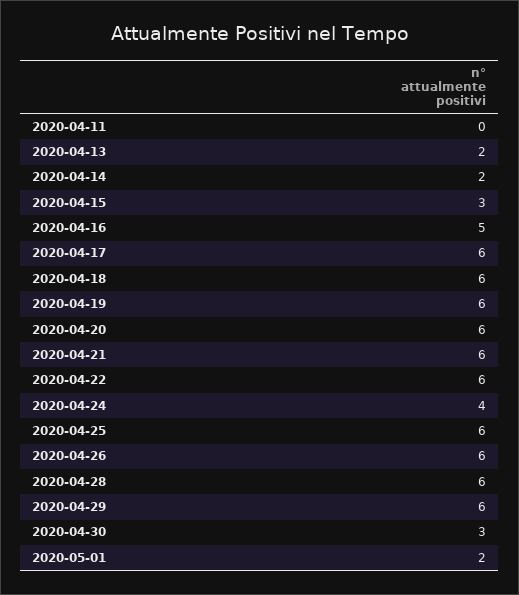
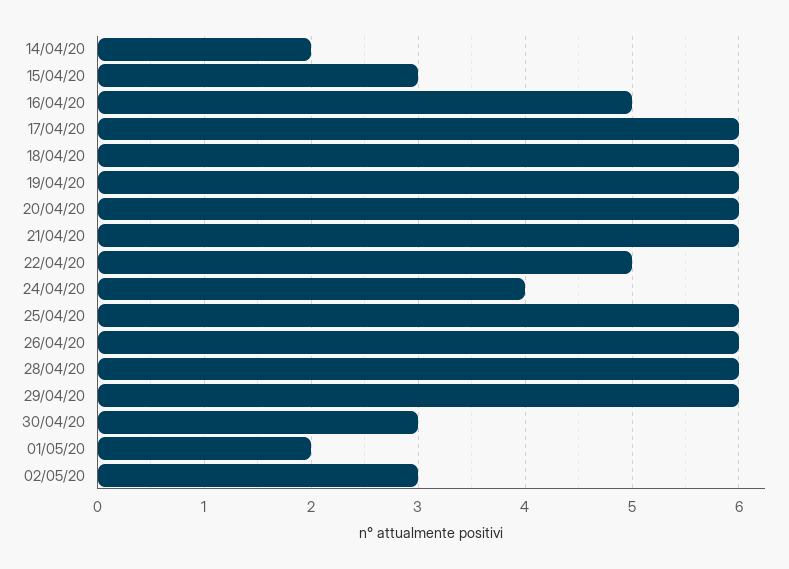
2020-04-11: 0 -> none
2020-04-13: 2 -> none
2020-04-22: 6 -> 5
02/05/20: none -> 3

